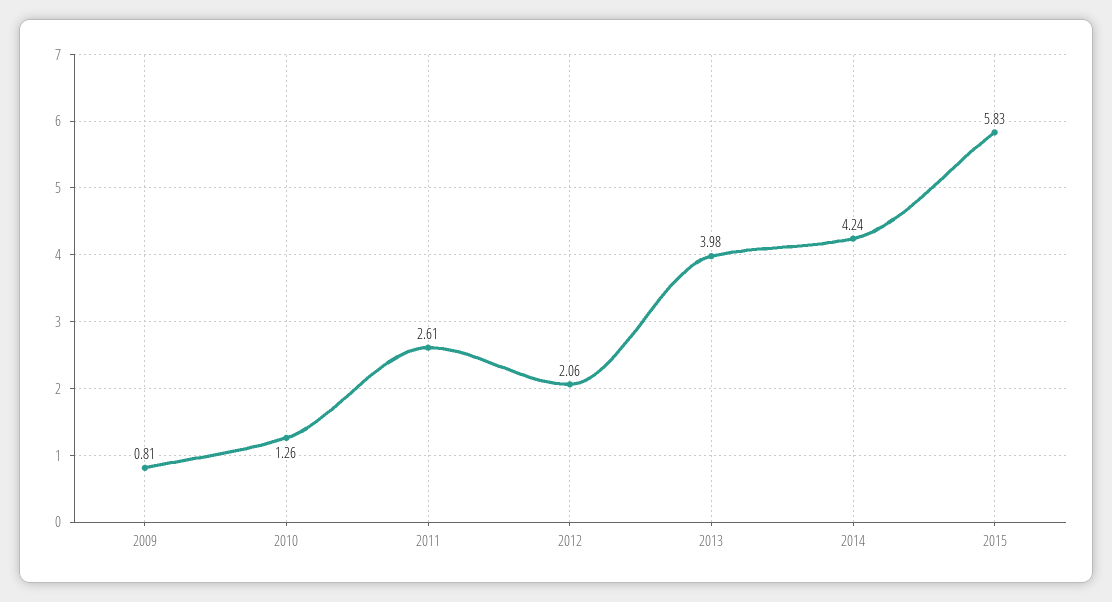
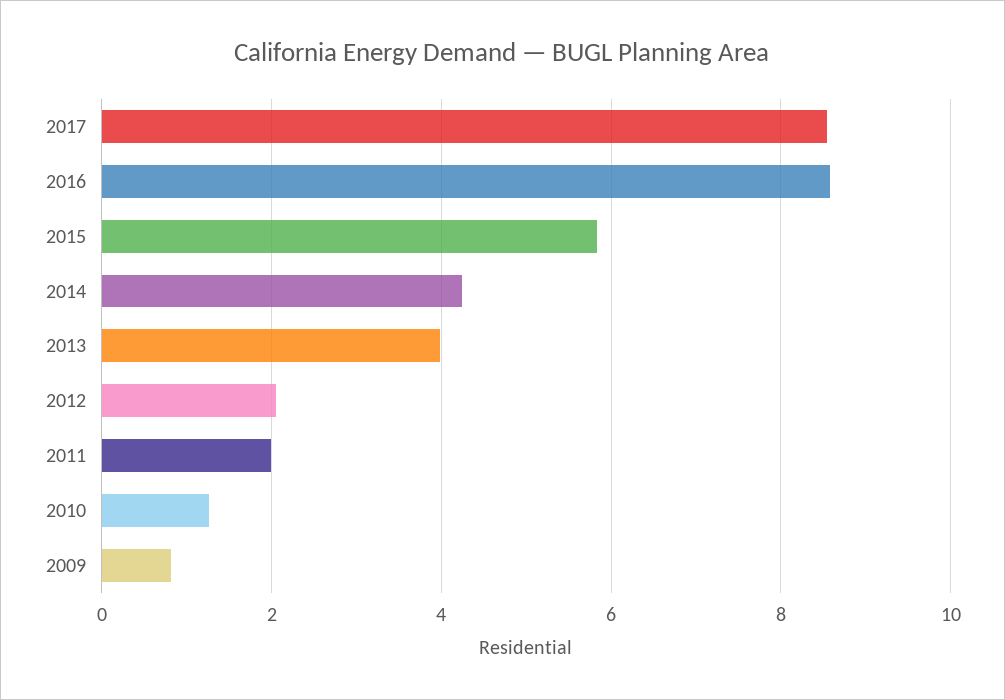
2011: 2.61 -> 2
2017: none -> 8.6
2016: none -> 8.6

